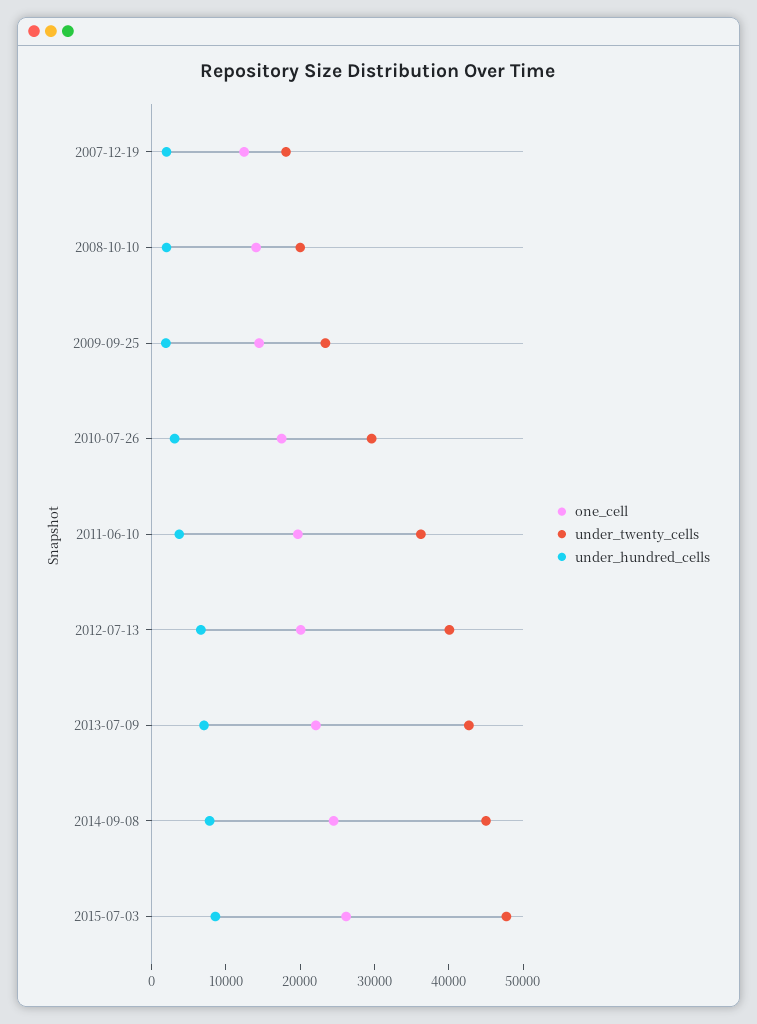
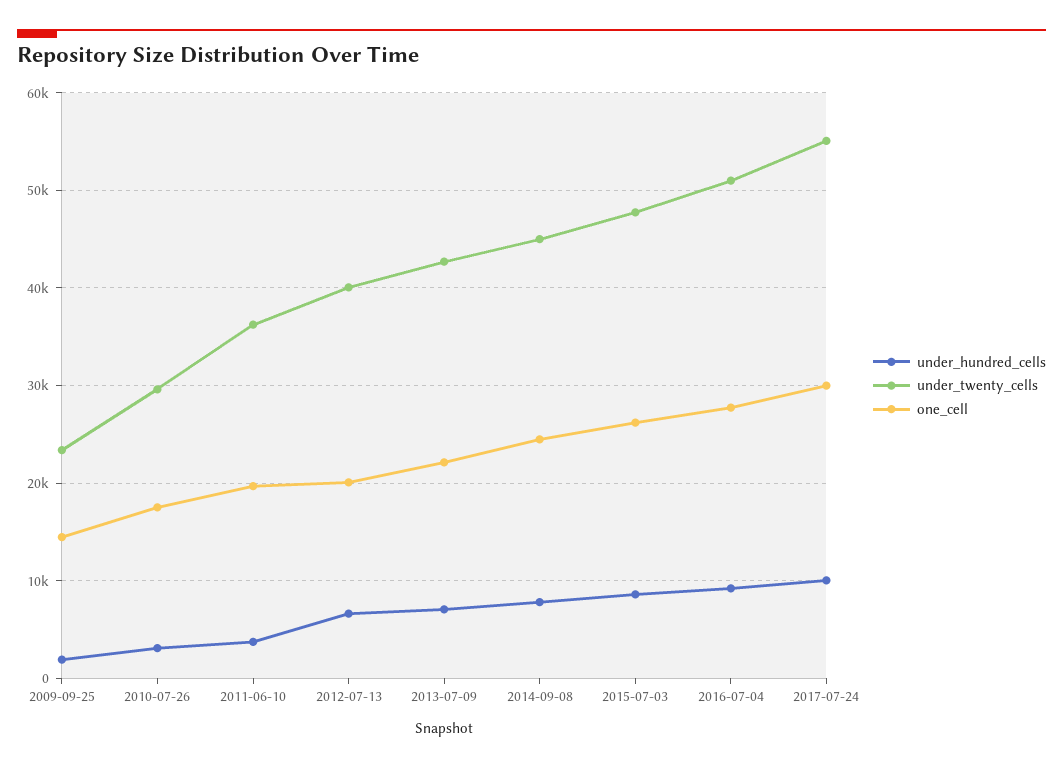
one_cell, 2007-12-19: 12000 -> none
under_twenty_cells, 2007-12-19: 18000 -> none
under_hundred_cells, 2007-12-19: 2000 -> none
one_cell, 2008-10-10: 14000 -> none
under_twenty_cells, 2008-10-10: 20000 -> none
under_hundred_cells, 2008-10-10: 2000 -> none
under_hundred_cells, 2016-07-04: none -> 9000
under_twenty_cells, 2016-07-04: none -> 51000
one_cell, 2016-07-04: none -> 28000
under_hundred_cells, 2017-07-24: none -> 10000
under_twenty_cells, 2017-07-24: none -> 55000
one_cell, 2017-07-24: none -> 30000

